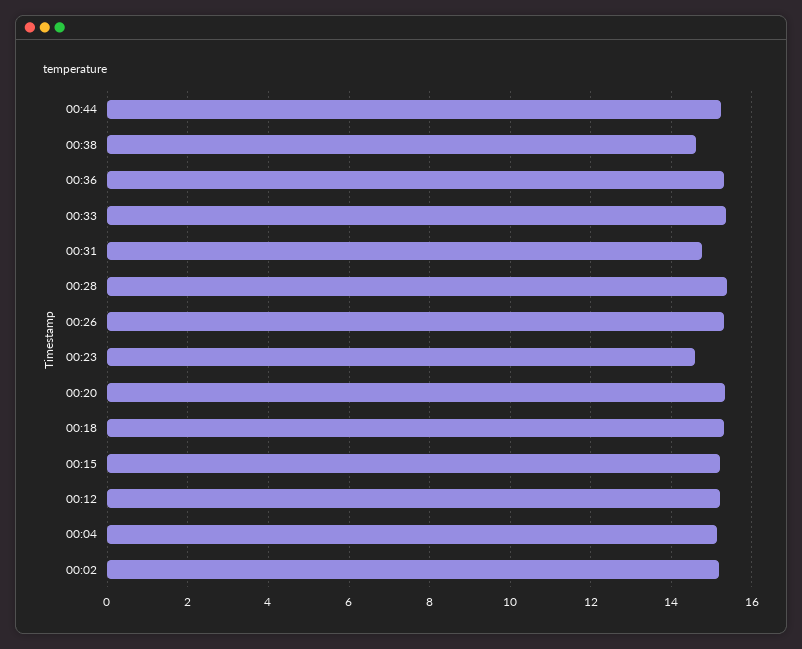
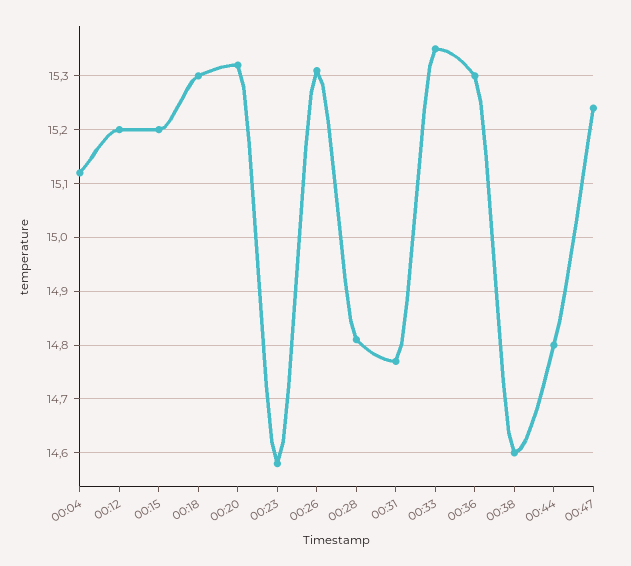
00:44: 15.2 -> 14.8
00:28: 15.4 -> 14.8
00:02: 15.2 -> none
00:47: none -> 15.25

